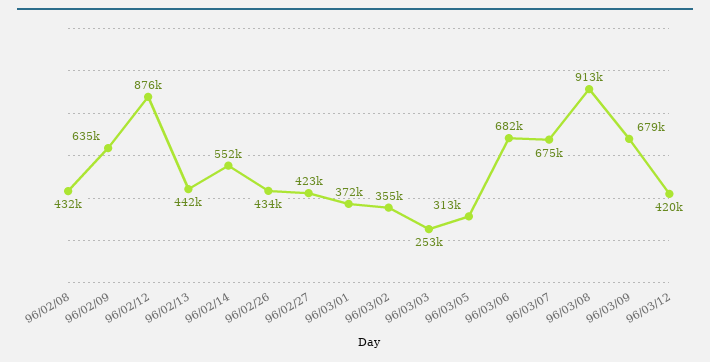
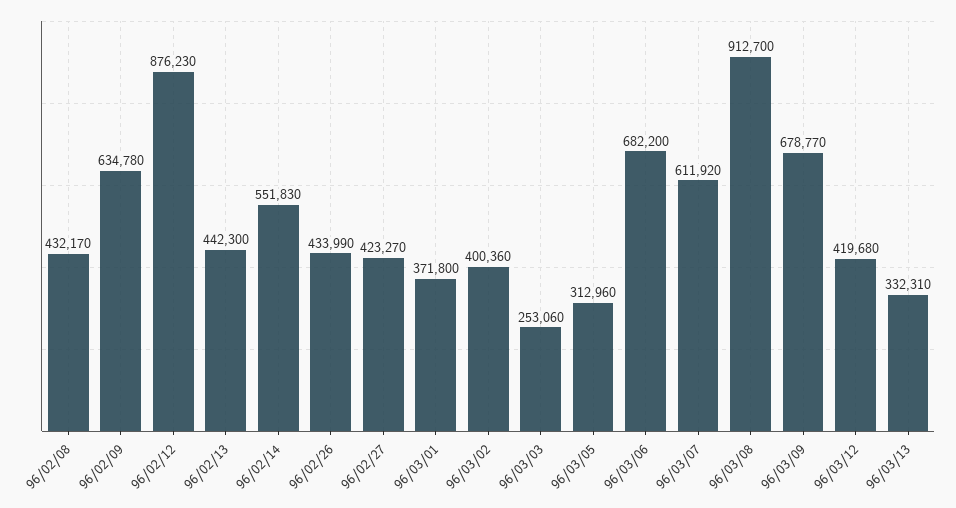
96/03/02: 355000 -> 400360
96/03/07: 675000 -> 611920
96/03/13: none -> 332310

